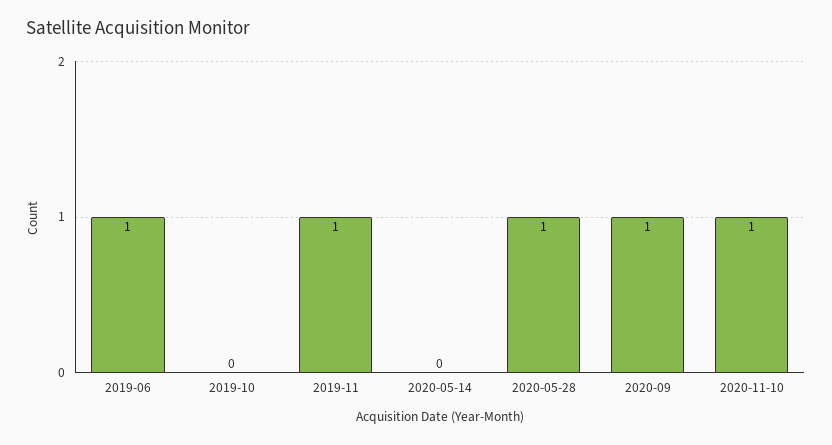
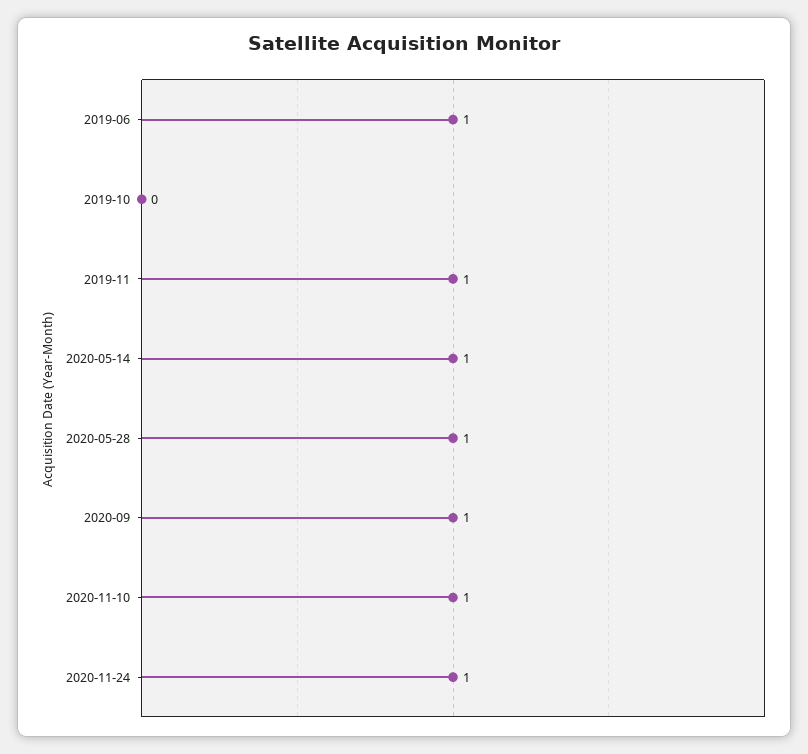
2020-05-14: 0 -> 1
2020-11-24: none -> 1

